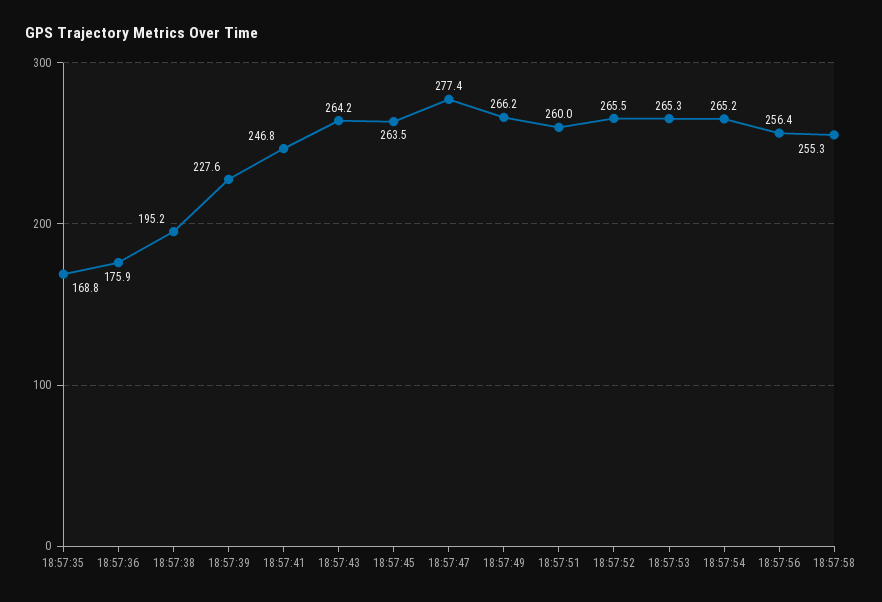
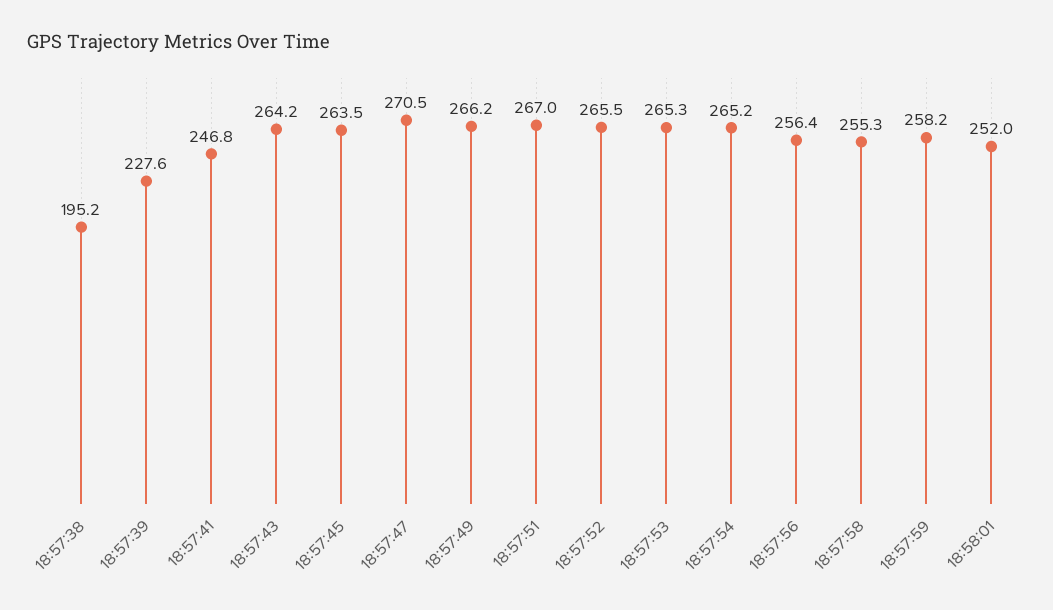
18:57:35: 168.8 -> none
18:57:36: 175.9 -> none
18:57:47: 277.4 -> 270.5
18:57:51: 260 -> 267
18:57:59: none -> 258.2
18:58:01: none -> 252

